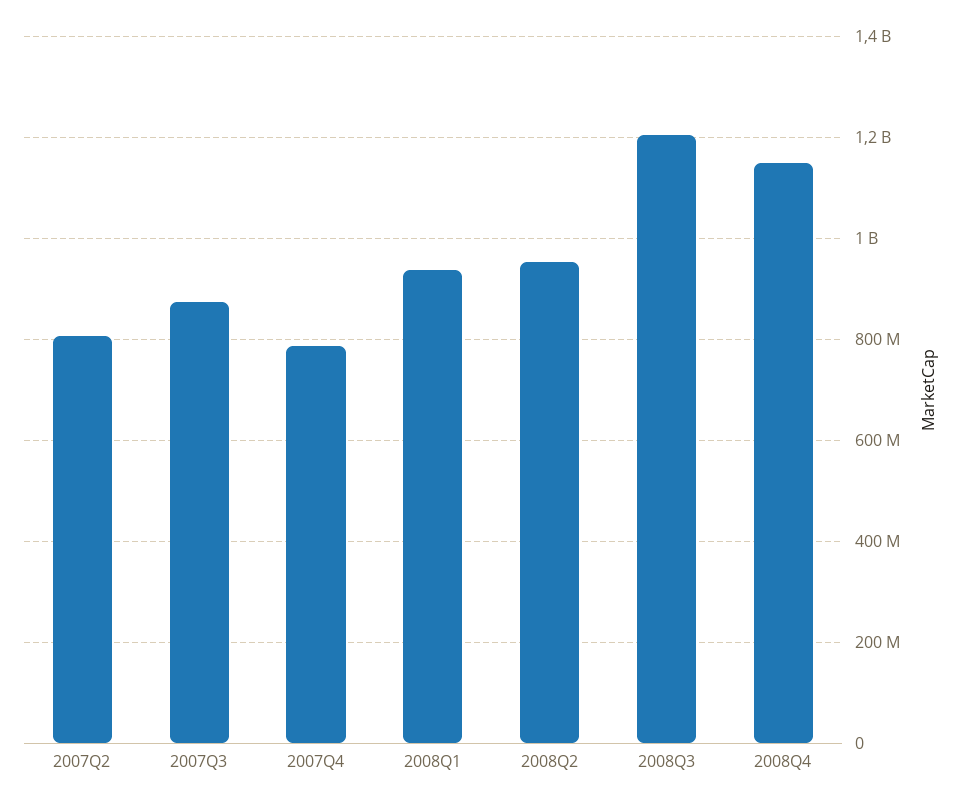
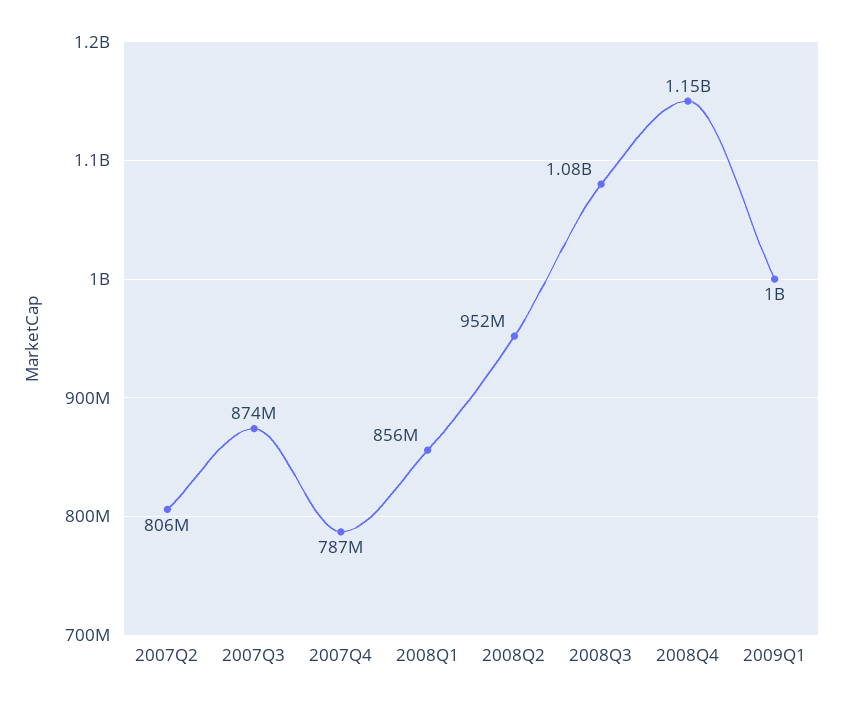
2008Q1: 940000000 -> 856000000
2008Q3: 1200000000 -> 1080000000
2009Q1: none -> 1000000000

